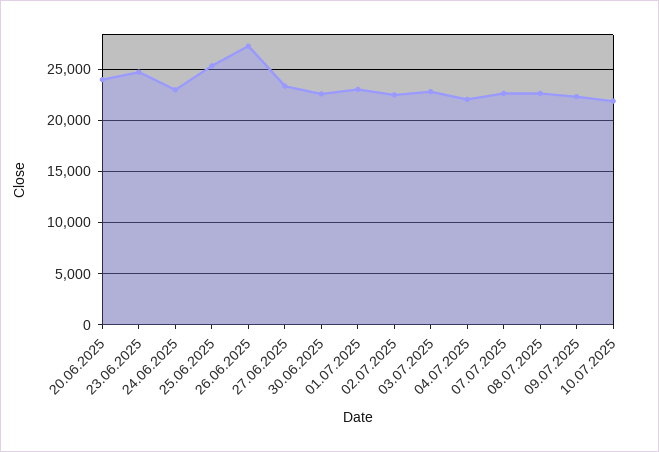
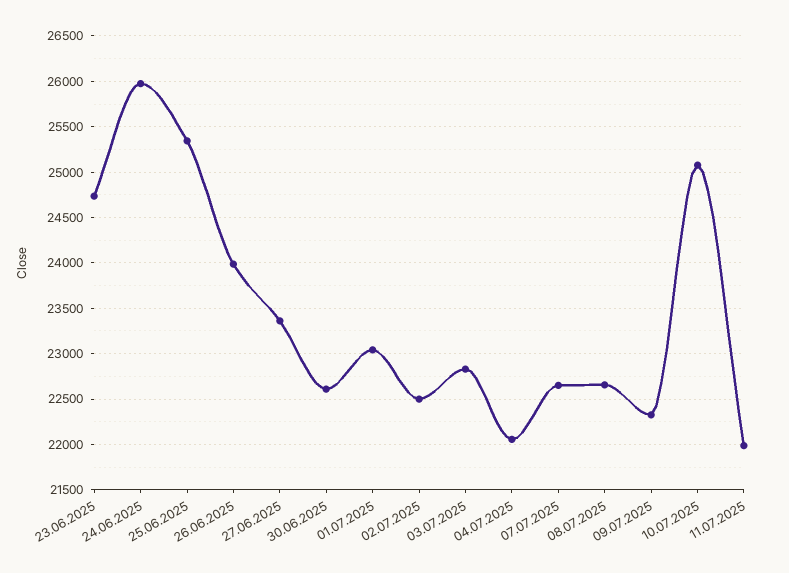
20.06.2025: 24000 -> none
24.06.2025: 23000 -> 26000
26.06.2025: 27000 -> 24000
10.07.2025: 22000 -> 25100
11.07.2025: none -> 22000

